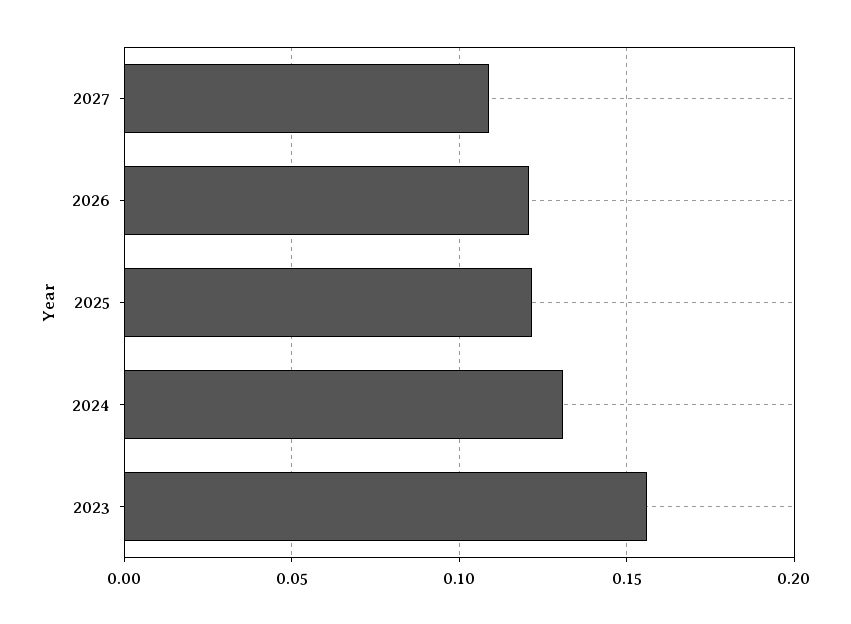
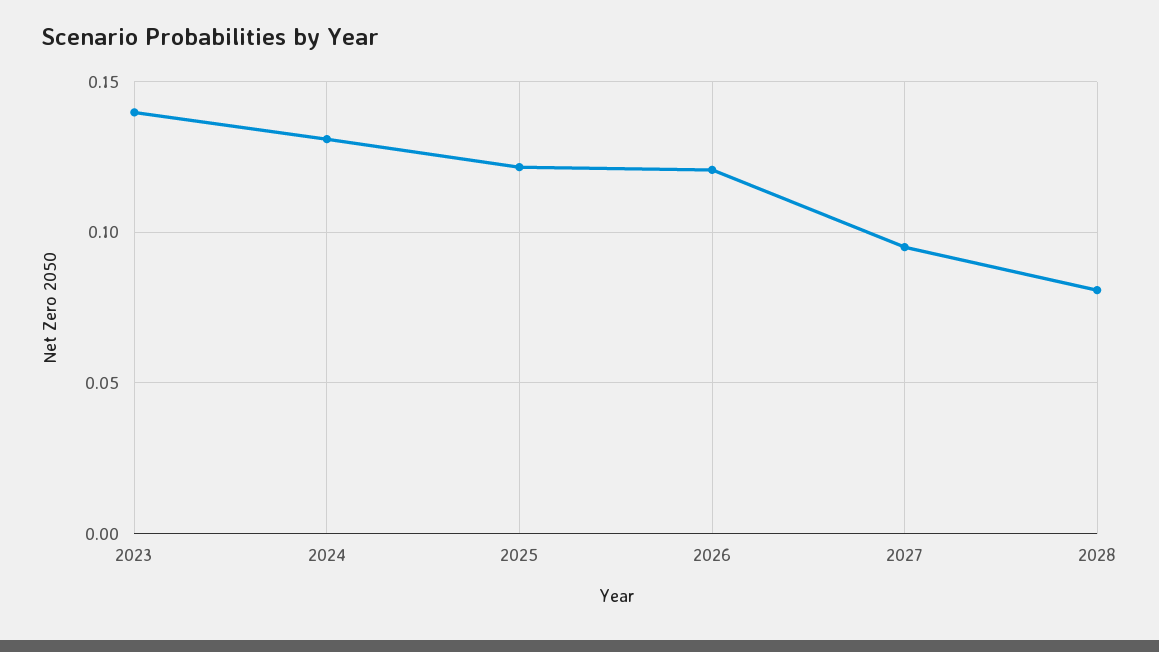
2027: 0.11 -> 0.095
2023: 0.155 -> 0.14
2028: none -> 0.08

